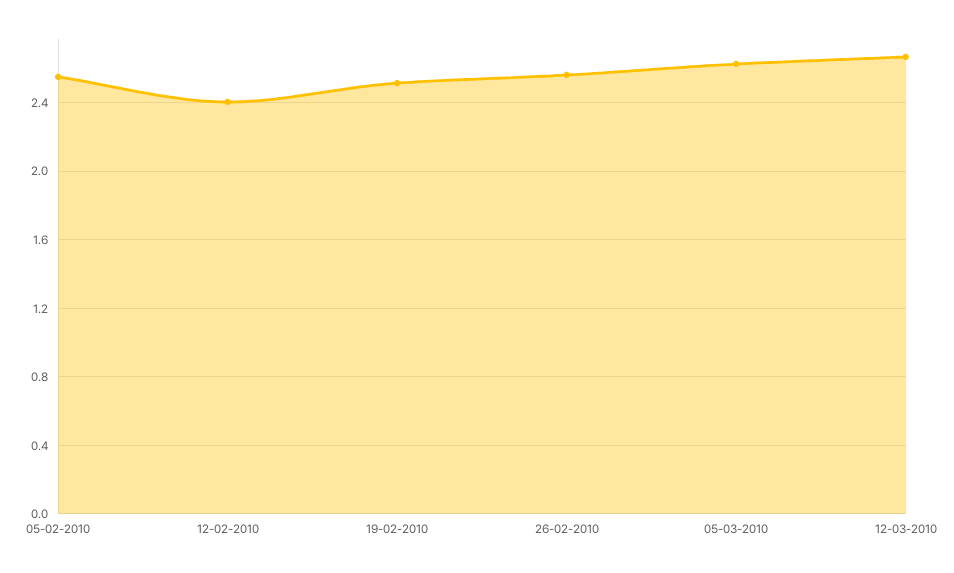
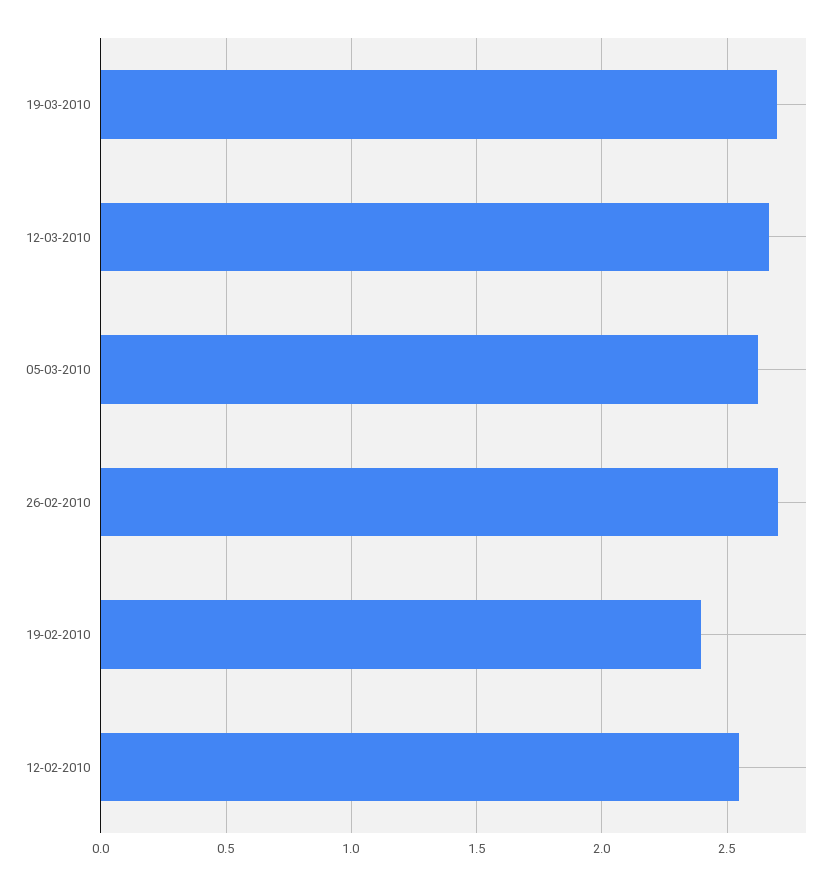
05-02-2010: 2.55 -> none
12-02-2010: 2.4 -> 2.55
19-02-2010: 2.5 -> 2.4
26-02-2010: 2.55 -> 2.7
19-03-2010: none -> 2.7

